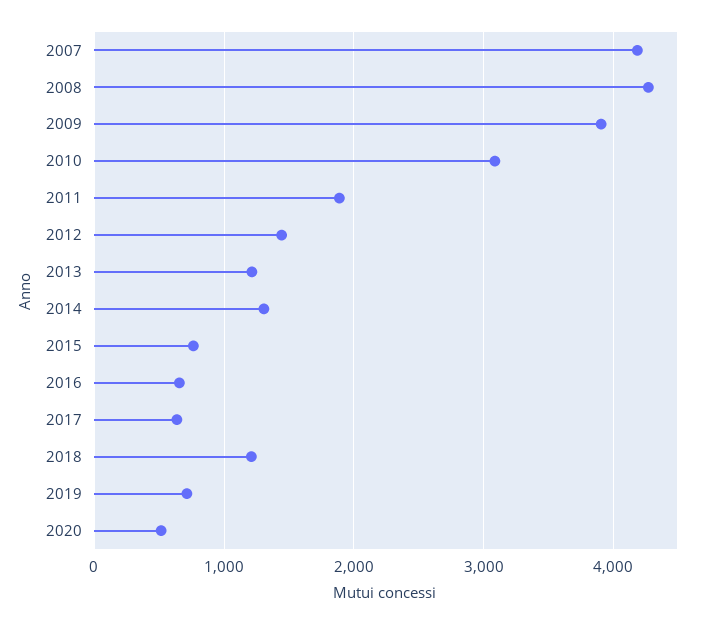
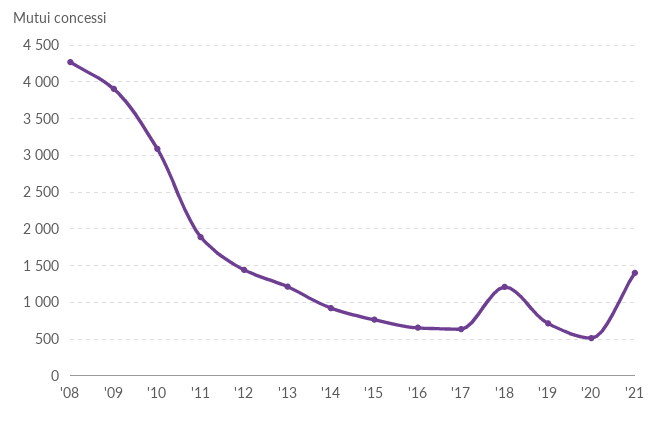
2007: 4200 -> none
2014: 1300 -> 900
'21: none -> 1400

